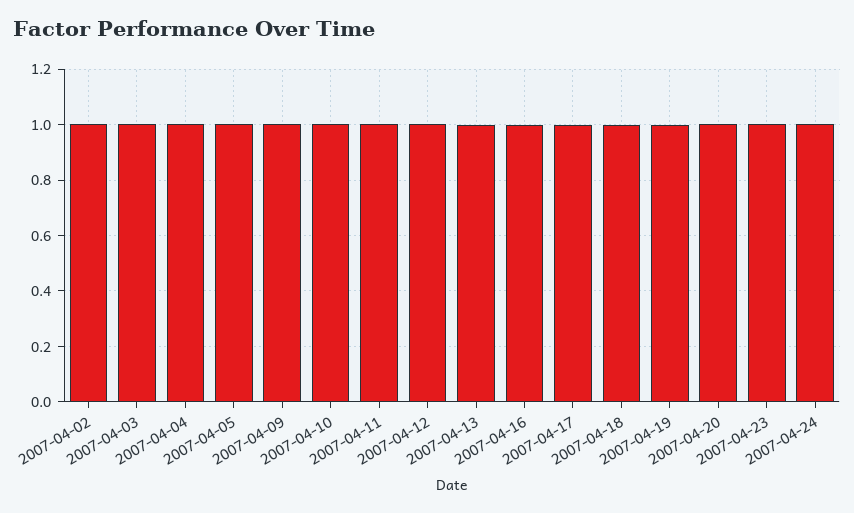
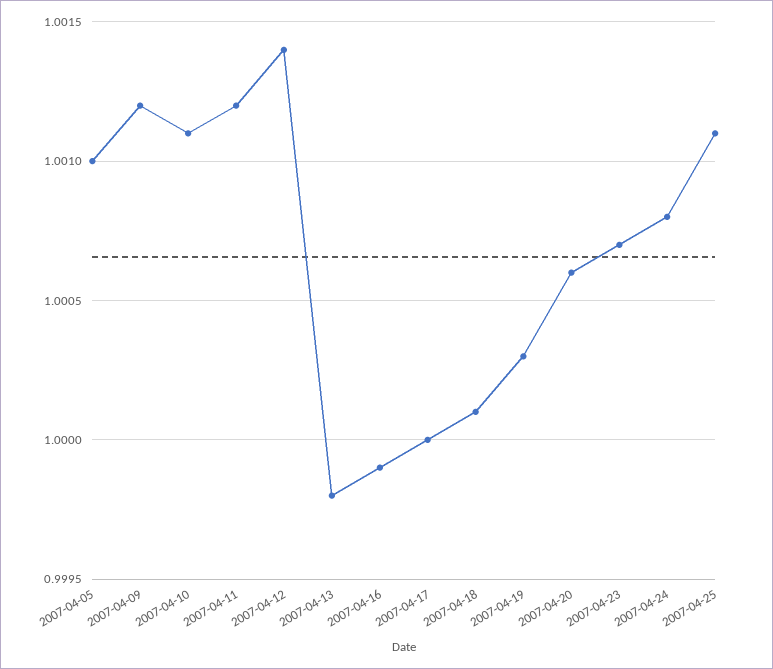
2007-04-02: 1 -> none
2007-04-03: 1 -> none
2007-04-04: 1 -> none
2007-04-25: none -> 1.0011

